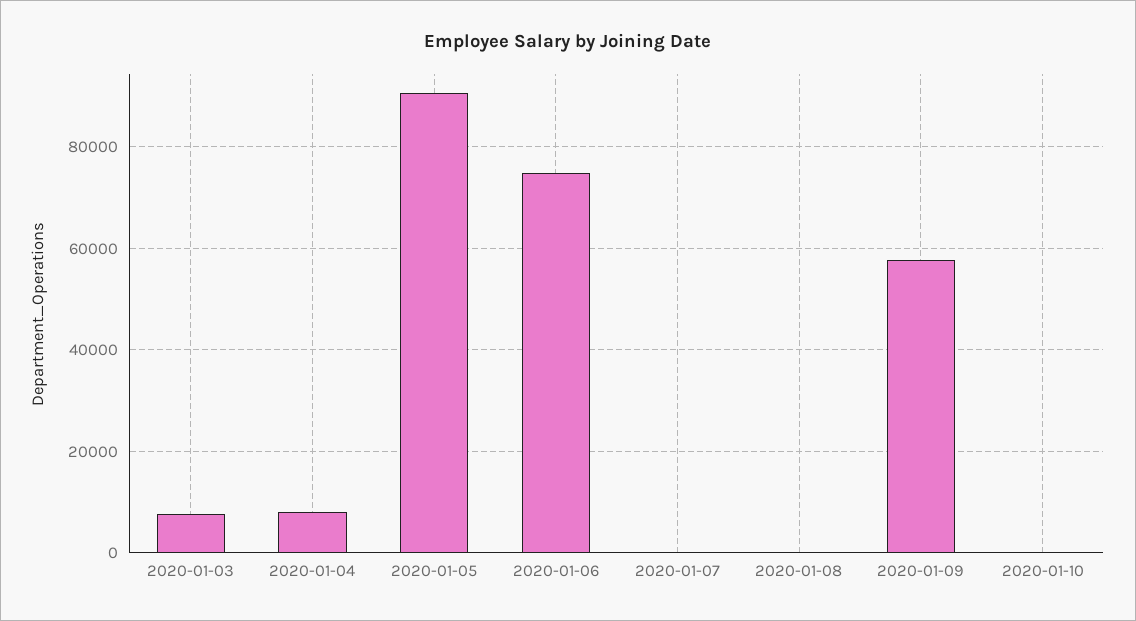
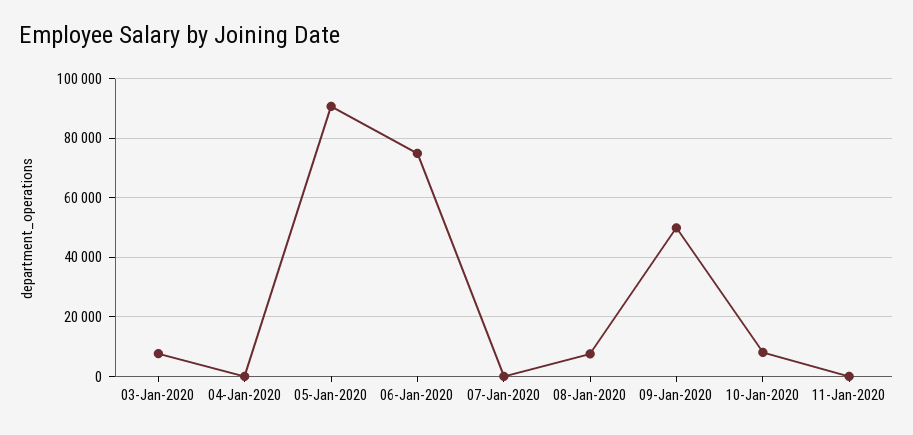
2020-01-04: 8000 -> 0
2020-01-08: 0 -> 7500
2020-01-09: 58000 -> 50000
2020-01-10: 0 -> 7500
11-Jan-2020: none -> 0

